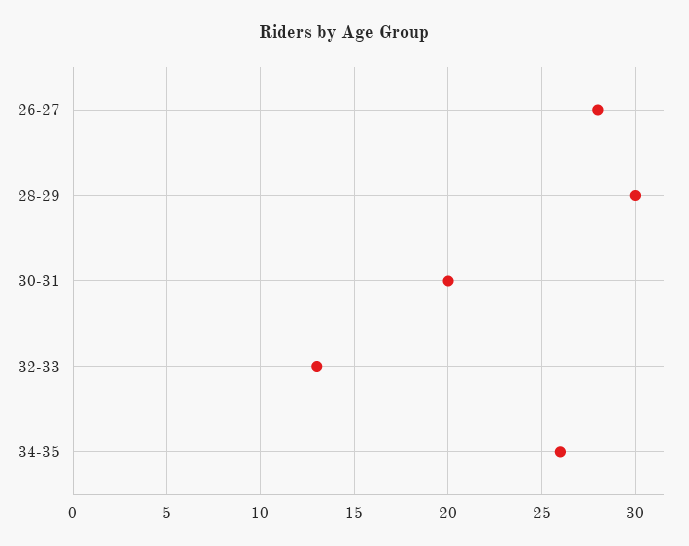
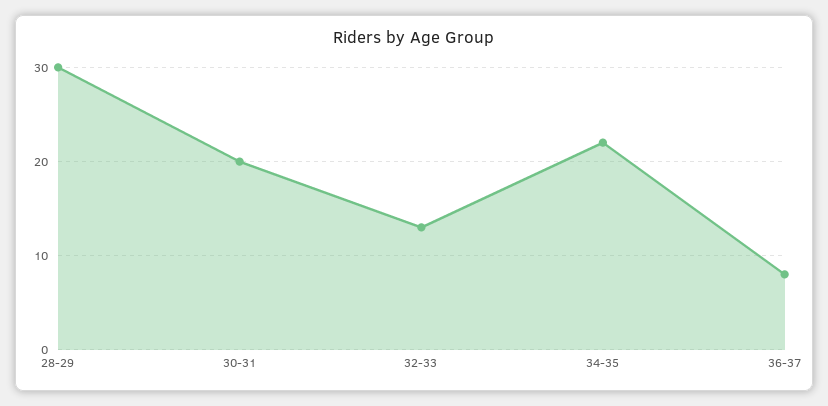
26-27: 28 -> none
34-35: 26 -> 22
36-37: none -> 8

